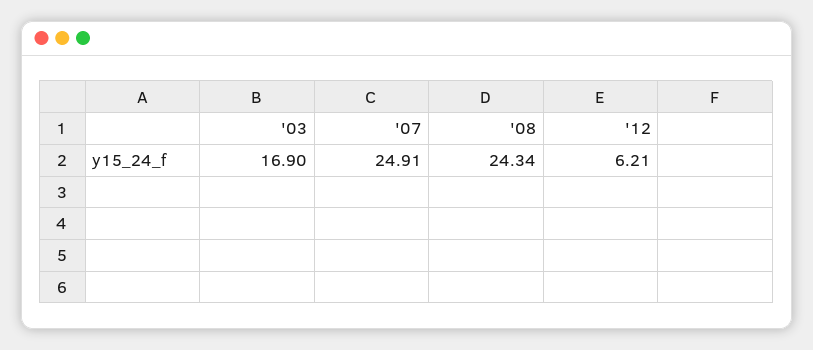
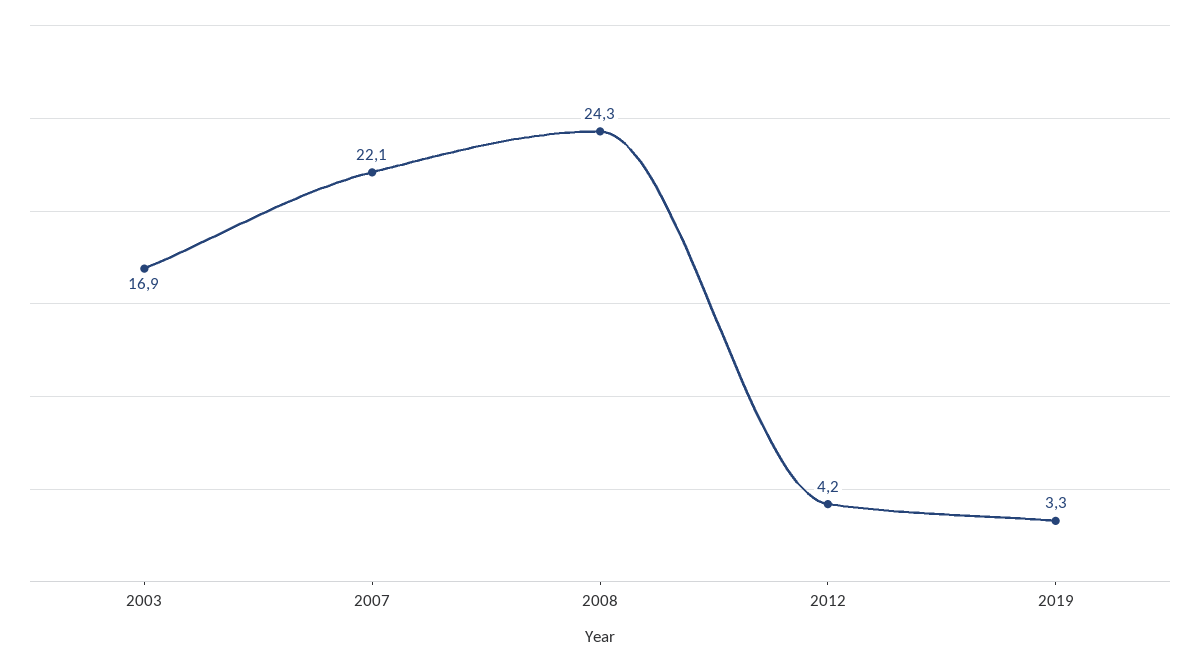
'07: 24.91 -> 22.1
'12: 6.21 -> 4.2
2019: none -> 3.3

